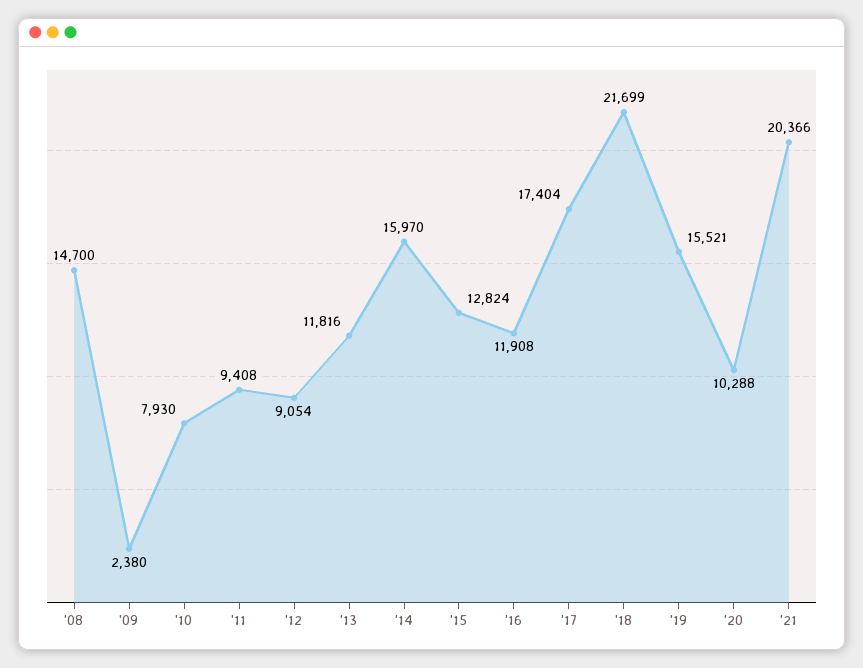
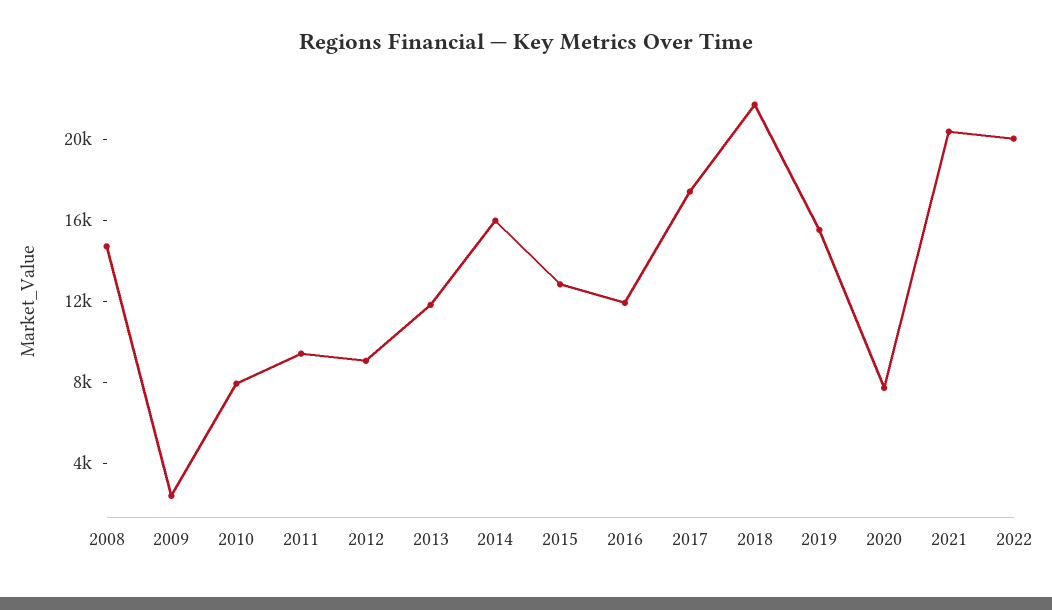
'20: 10288 -> 8000
2022: none -> 20000

